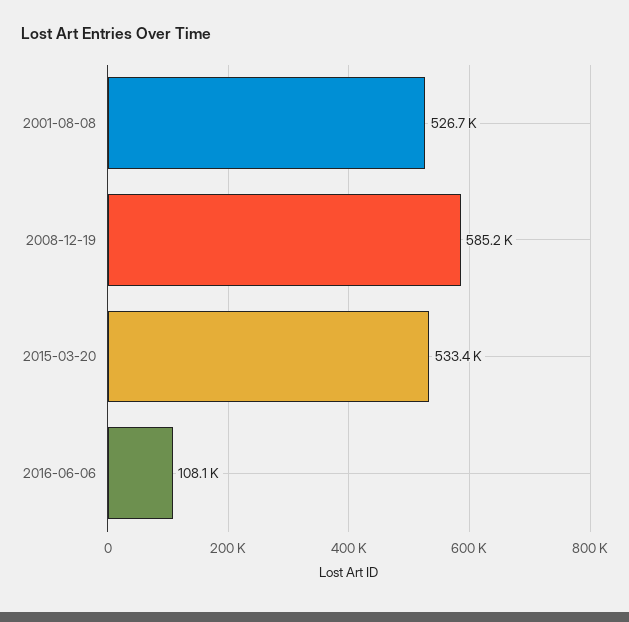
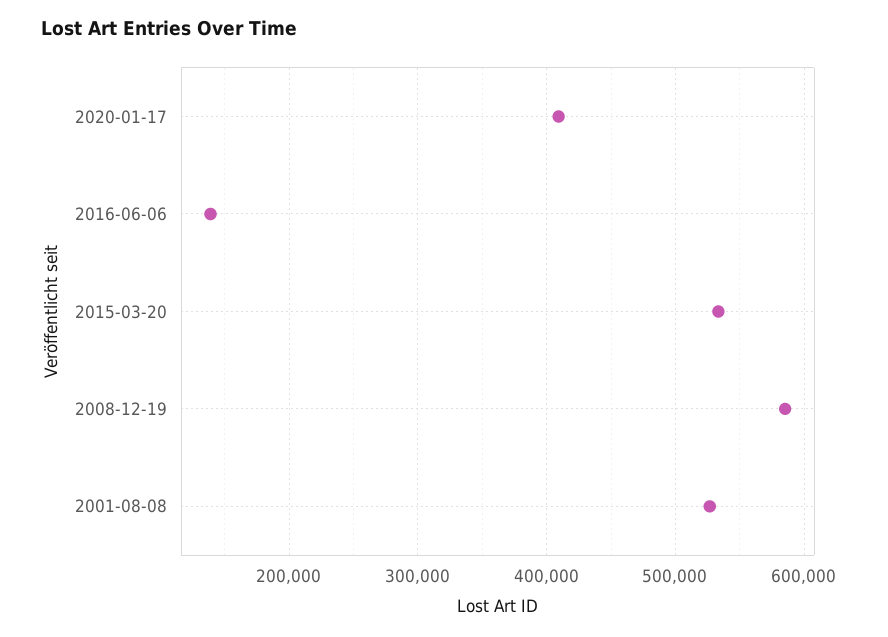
2016-06-06: 108100 -> 140000
2020-01-17: none -> 410000

